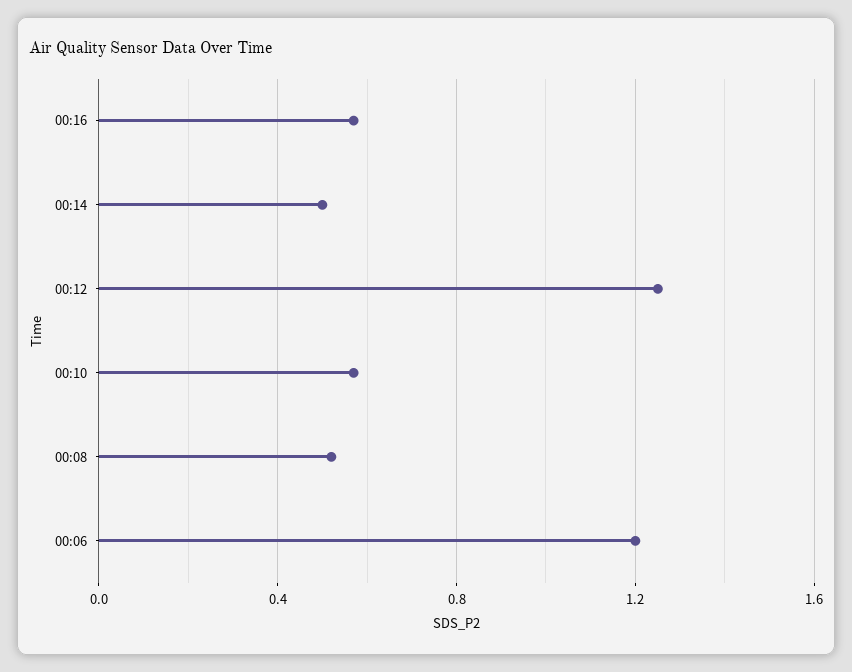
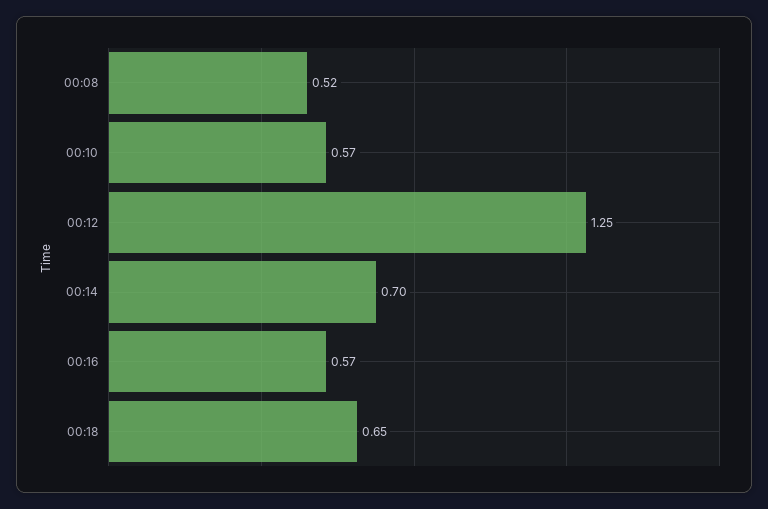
00:14: 0.5 -> 0.7
00:06: 1.2 -> none
00:18: none -> 0.65

